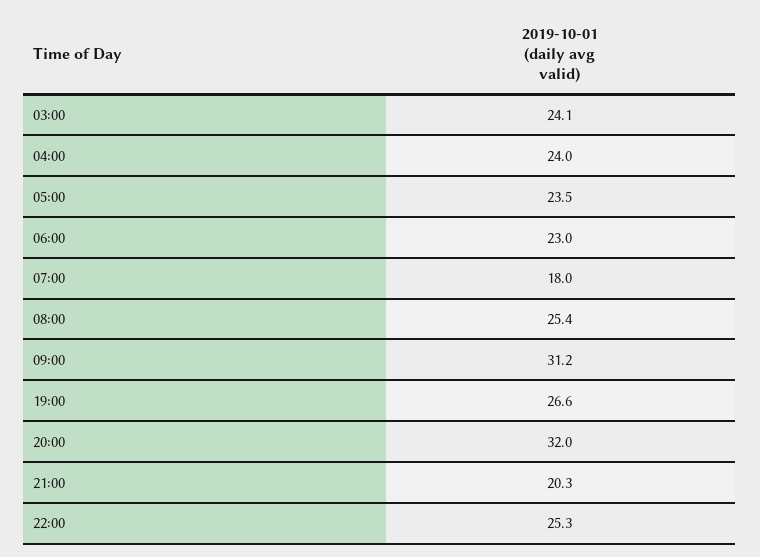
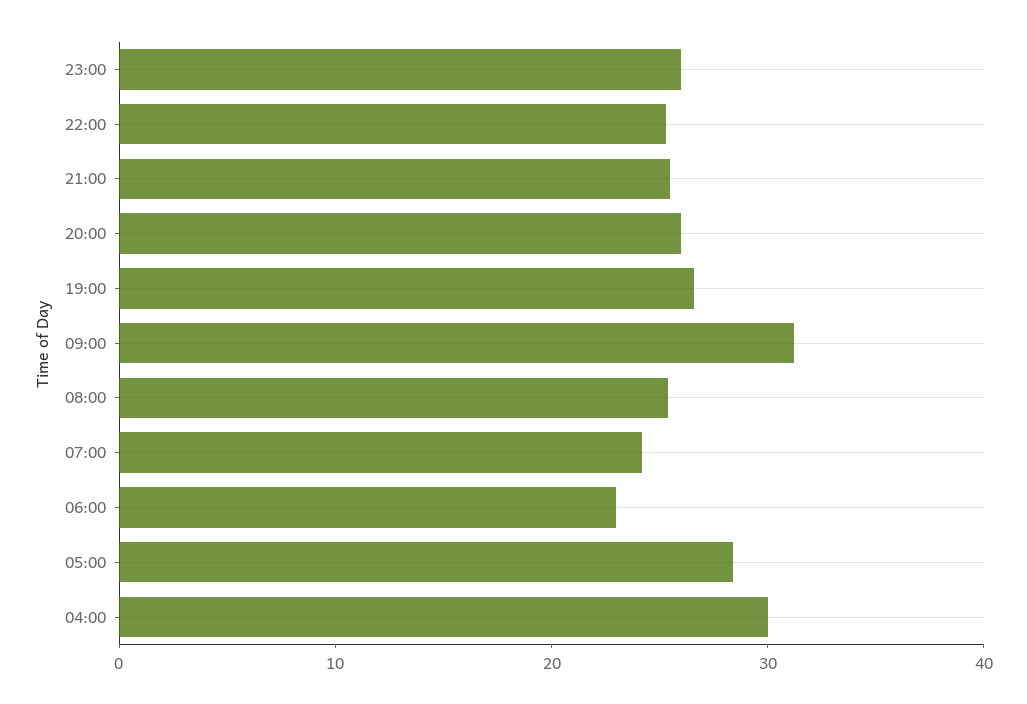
03:00: 24.1 -> none
04:00: 24 -> 30
05:00: 23.5 -> 28
07:00: 18 -> 24
20:00: 32 -> 26
21:00: 20.3 -> 26
23:00: none -> 26

